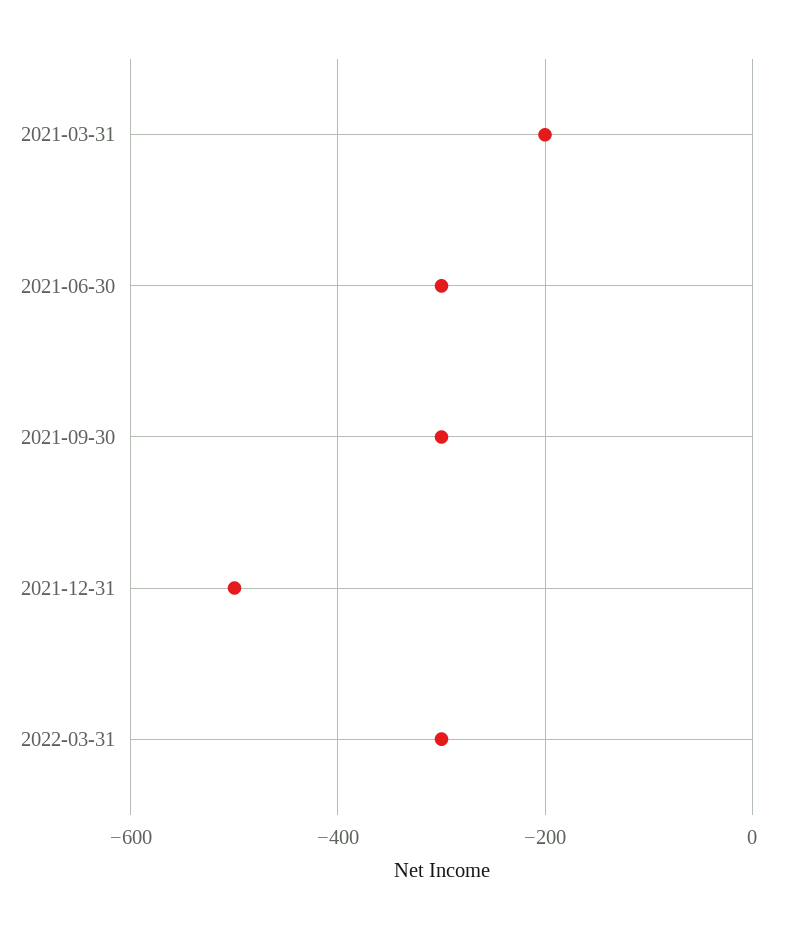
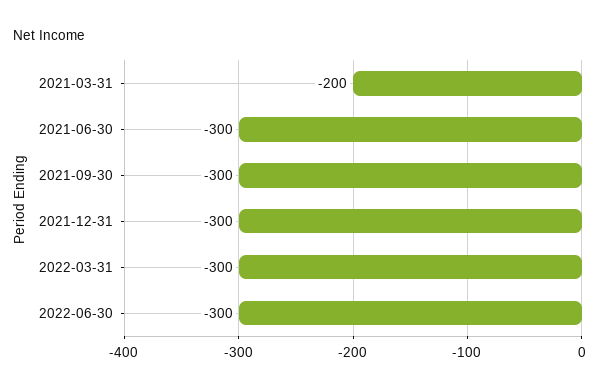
2021-12-31: -500 -> -300
2022-06-30: none -> -300

